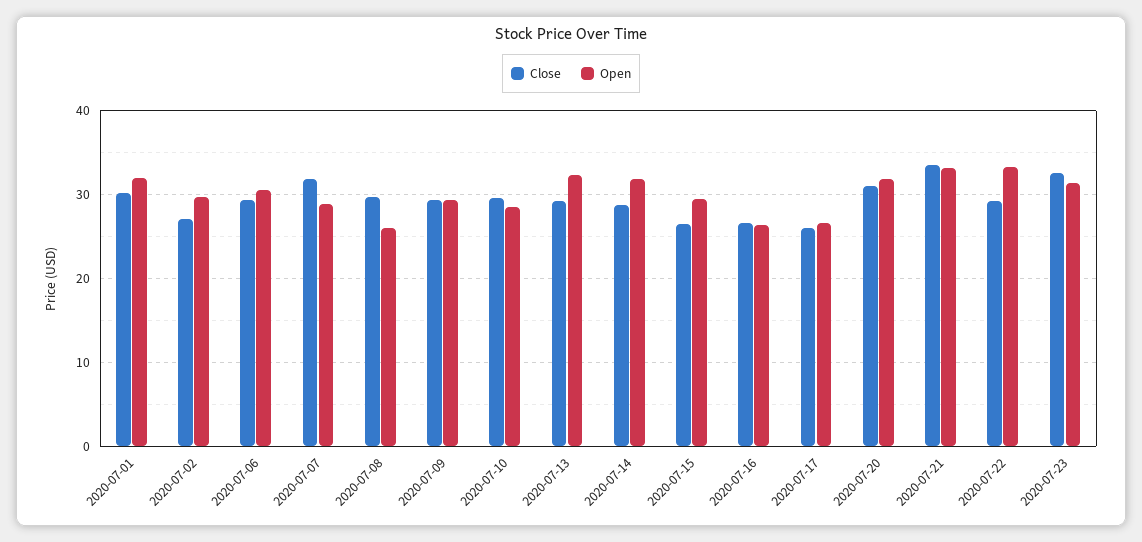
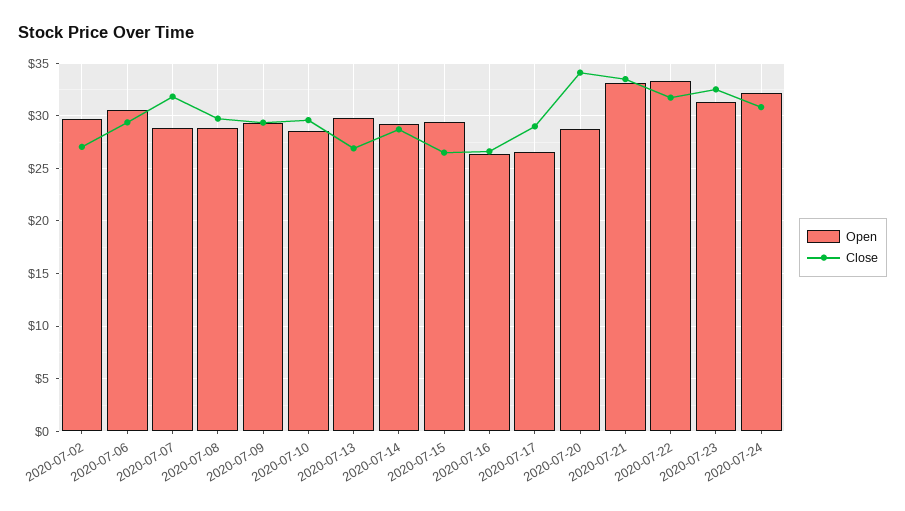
Close, 2020-07-01: 30 -> none
Open, 2020-07-01: 32 -> none
Open, 2020-07-08: 26 -> 29
Close, 2020-07-13: 29 -> 27
Open, 2020-07-13: 32 -> 30
Open, 2020-07-14: 32 -> 29
Close, 2020-07-17: 26 -> 29
Close, 2020-07-20: 31 -> 34
Open, 2020-07-20: 32 -> 29
Close, 2020-07-22: 29 -> 32
Open, 2020-07-24: none -> 32
Close, 2020-07-24: none -> 31

